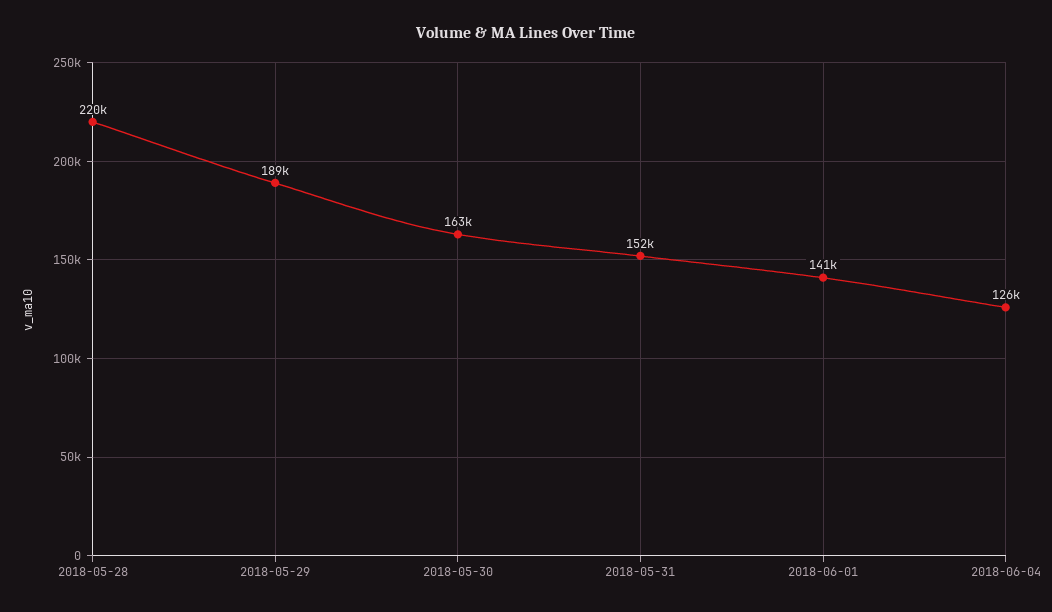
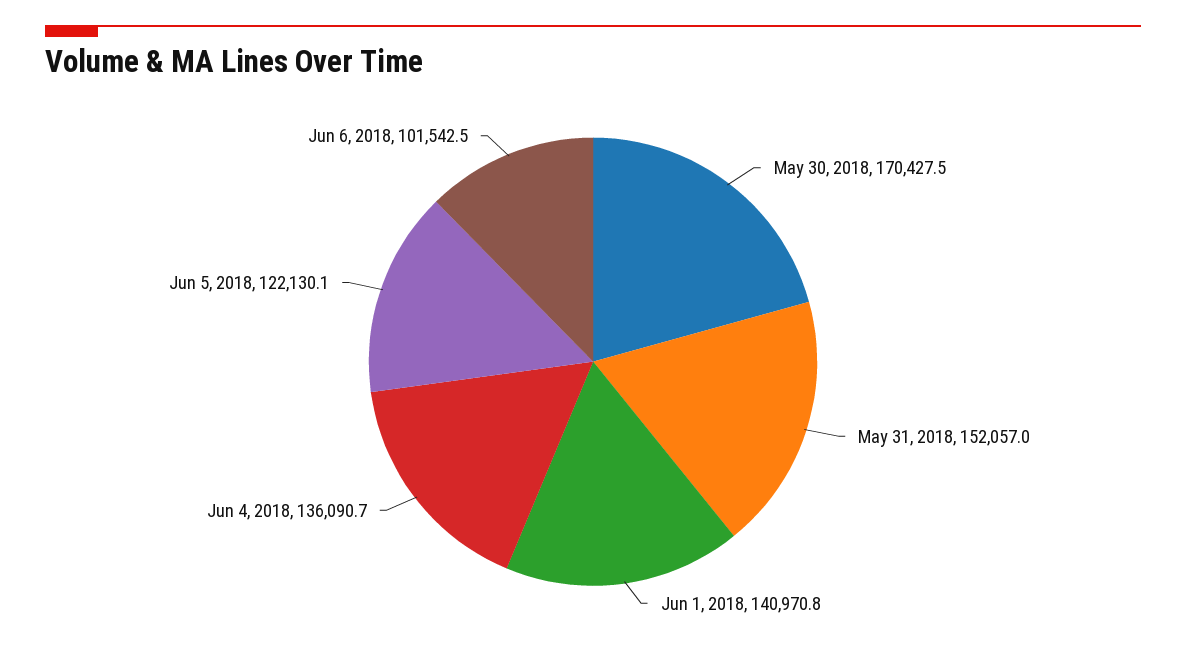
2018-05-28: 220000 -> none
2018-05-29: 189000 -> none
2018-05-30: 163000 -> 170427.5
2018-06-04: 126000 -> 136090.7
Jun 5, 2018: none -> 122130.1
Jun 6, 2018: none -> 101542.5

